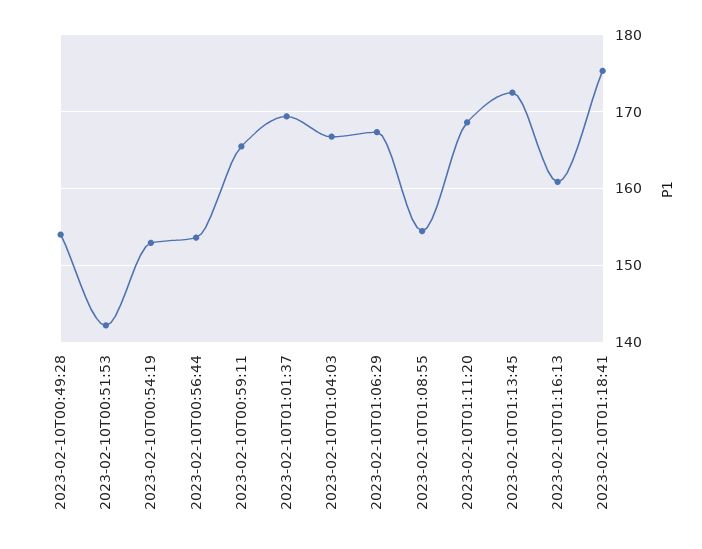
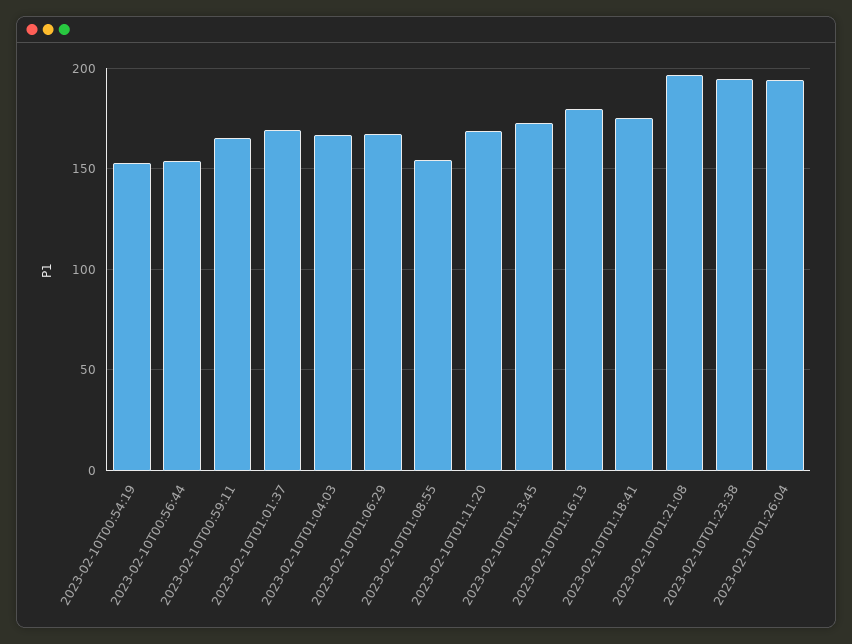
2023-02-10T00:49:28: 154 -> none
2023-02-10T00:51:53: 142 -> none
2023-02-10T01:16:13: 161 -> 180
2023-02-10T01:21:08: none -> 195
2023-02-10T01:23:38: none -> 195
2023-02-10T01:26:04: none -> 195

